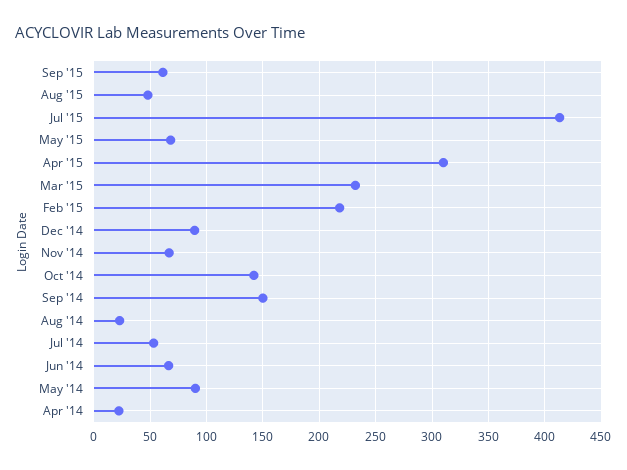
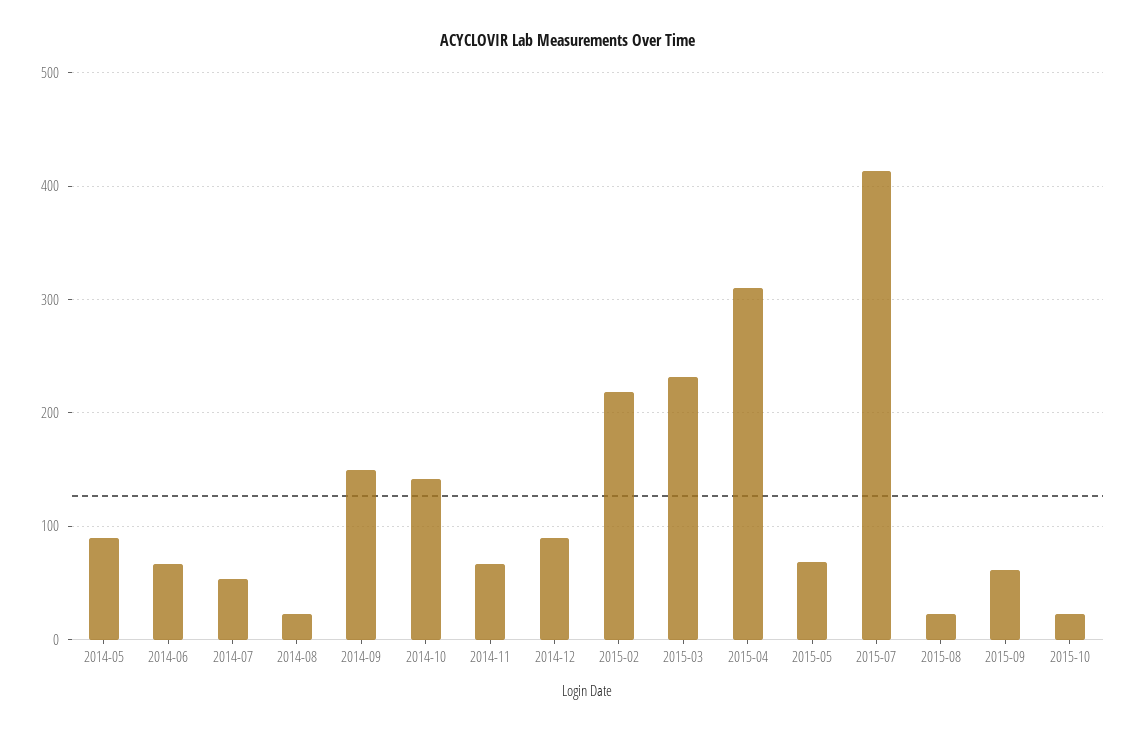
Aug '15: 50 -> 20
Apr '14: 20 -> none
2015-10: none -> 20

